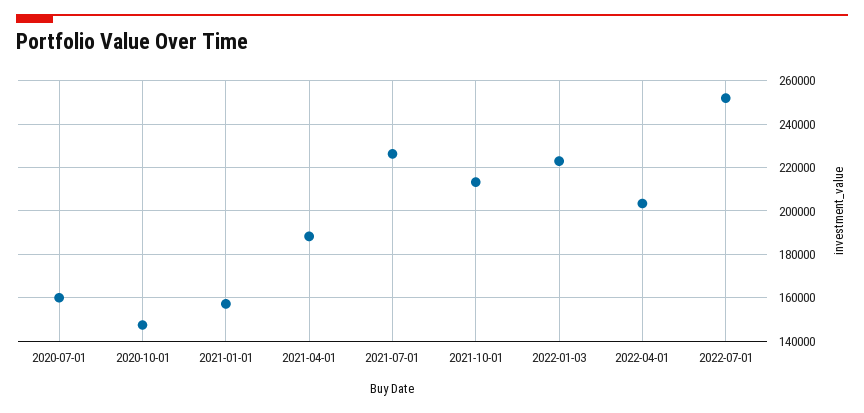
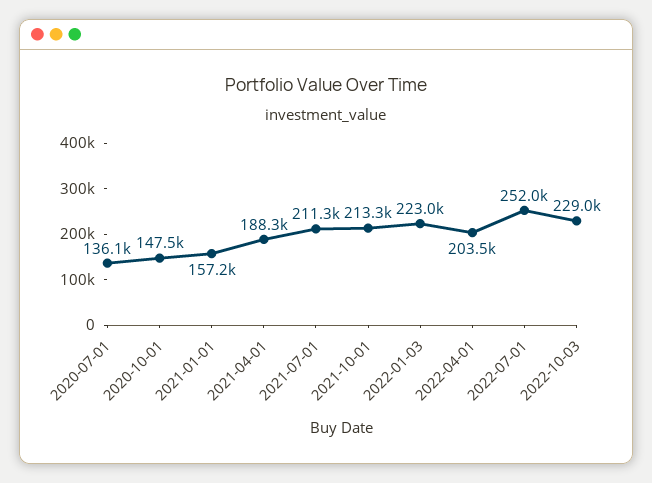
2020-07-01: 160000 -> 136100
2021-07-01: 225000 -> 211300
2022-10-03: none -> 229000

